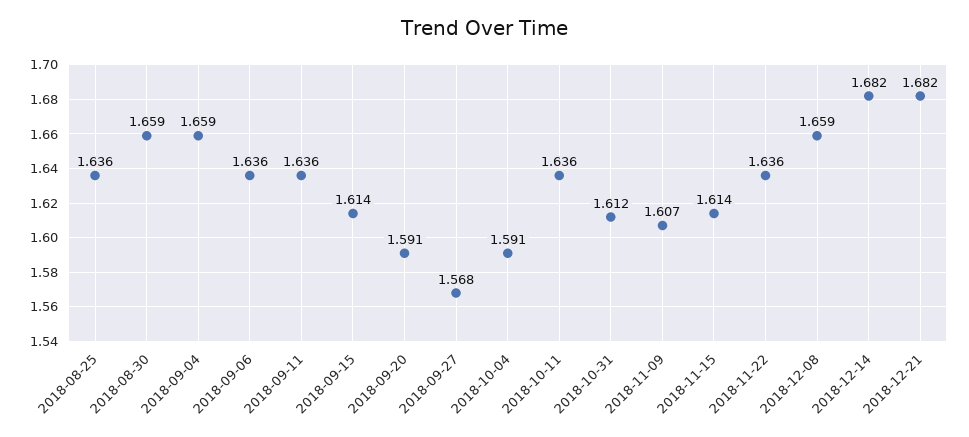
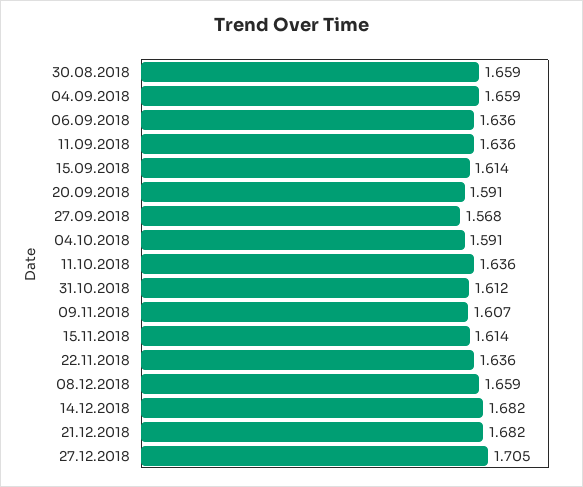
2018-08-25: 1.636 -> none
27.12.2018: none -> 1.705

